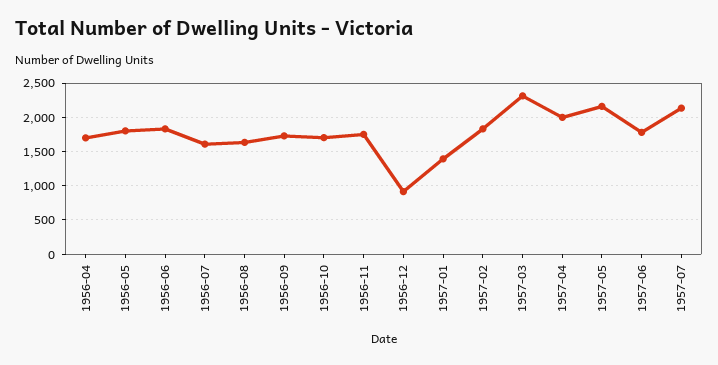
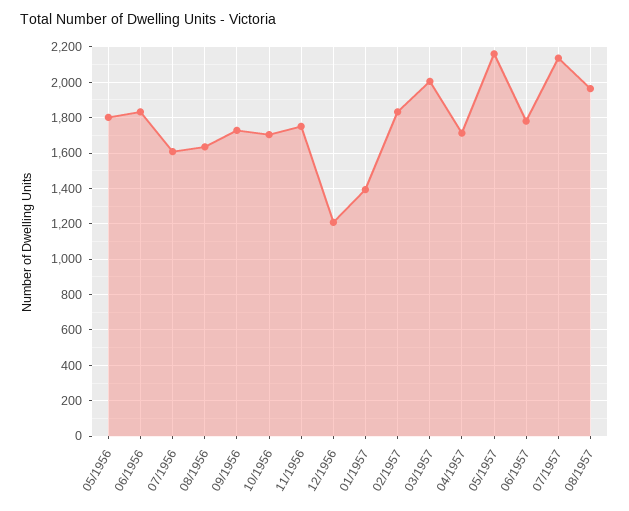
1956-04: 1700 -> none
1956-12: 900 -> 1200
1957-03: 2300 -> 2000
1957-04: 2000 -> 1700
08/1957: none -> 1950

